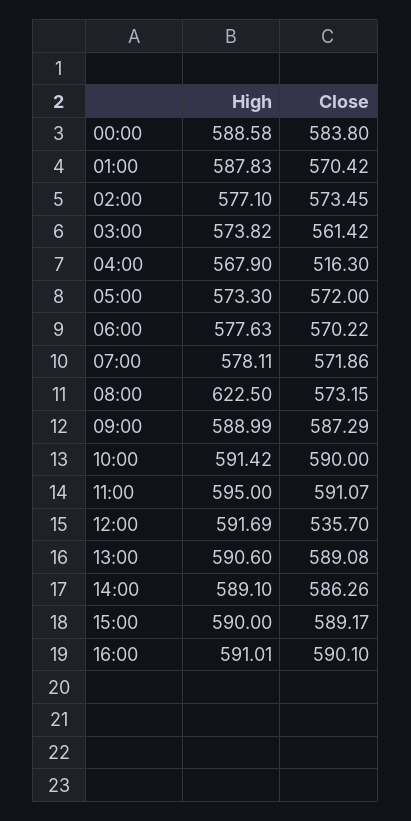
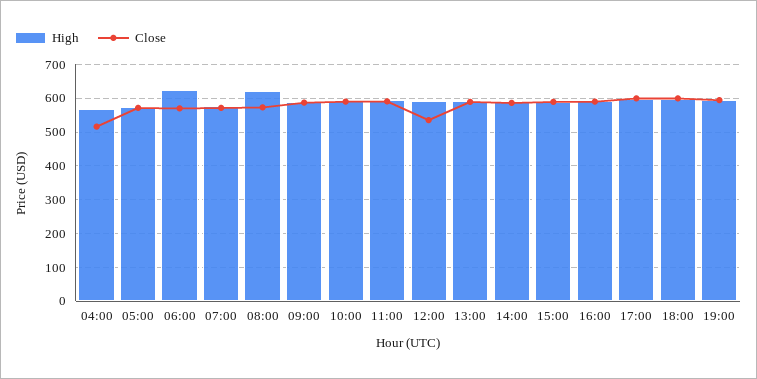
High, 00:00: 588.58 -> none
Close, 00:00: 583.8 -> none
High, 01:00: 587.83 -> none
Close, 01:00: 570.42 -> none
High, 02:00: 577.1 -> none
Close, 02:00: 573.45 -> none
High, 03:00: 573.82 -> none
Close, 03:00: 561.42 -> none
High, 06:00: 577.63 -> 620
High, 17:00: none -> 600
Close, 17:00: none -> 600
High, 18:00: none -> 600
Close, 18:00: none -> 600
High, 19:00: none -> 600
Close, 19:00: none -> 600

